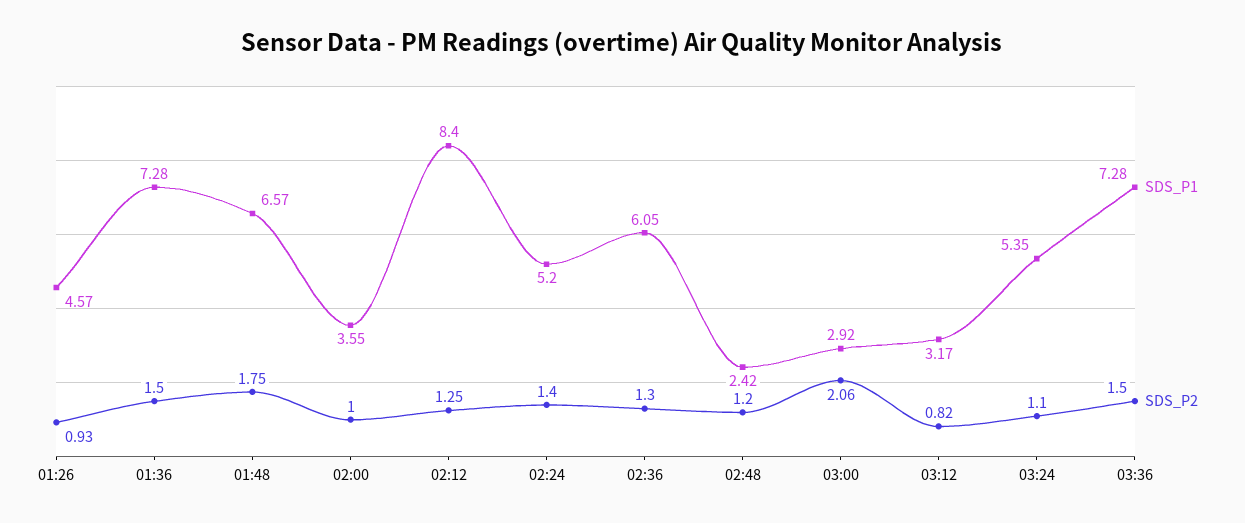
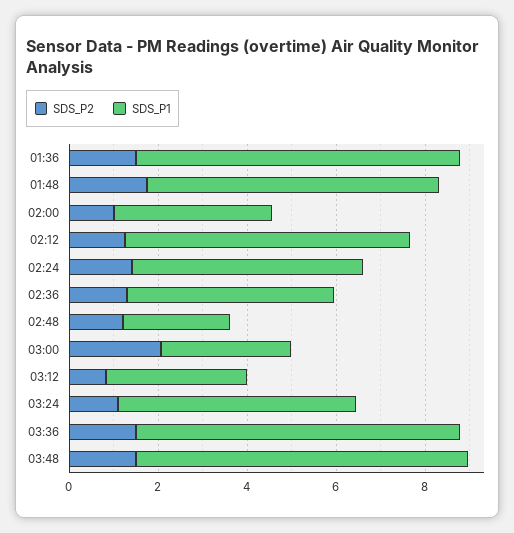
SDS_P1, 01:26: 4.57 -> none
SDS_P2, 01:26: 0.93 -> none
SDS_P1, 02:12: 8.4 -> 6.5
SDS_P1, 02:36: 6.05 -> 4.5
SDS_P2, 03:48: none -> 1.5
SDS_P1, 03:48: none -> 7.5

